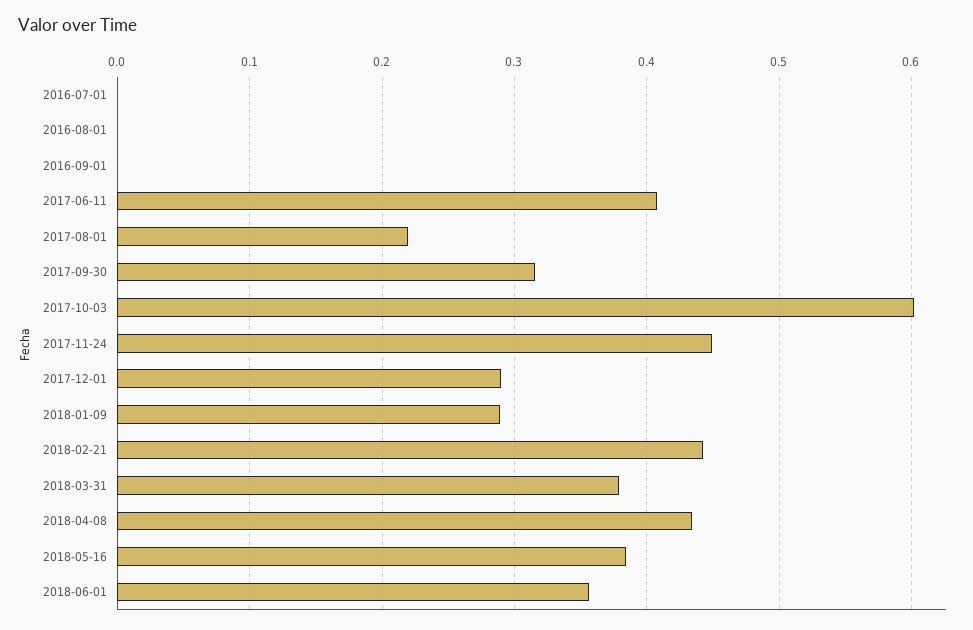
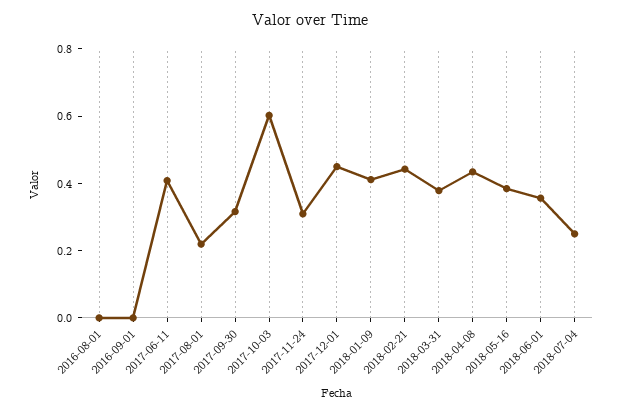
2016-07-01: 0 -> none
2017-11-24: 0.45 -> 0.3
2017-12-01: 0.29 -> 0.45
2018-01-09: 0.29 -> 0.4
2018-07-04: none -> 0.25

